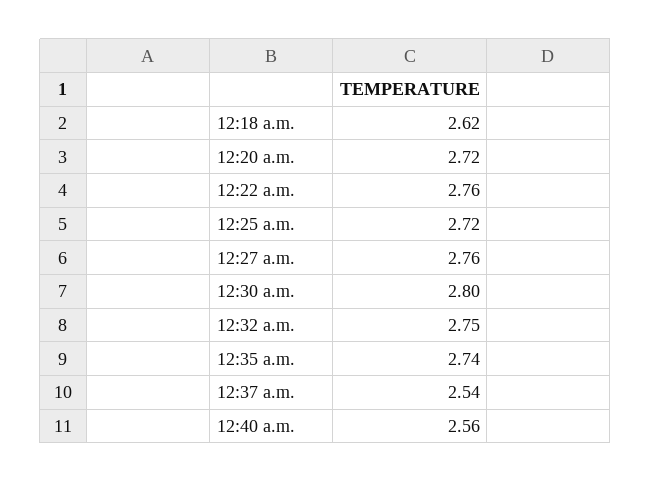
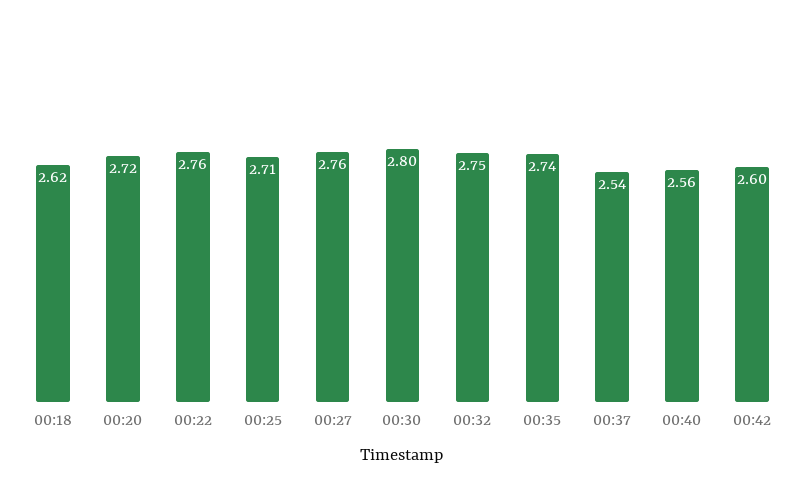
12:25 a.m.: 2.72 -> 2.71
00:42: none -> 2.6

